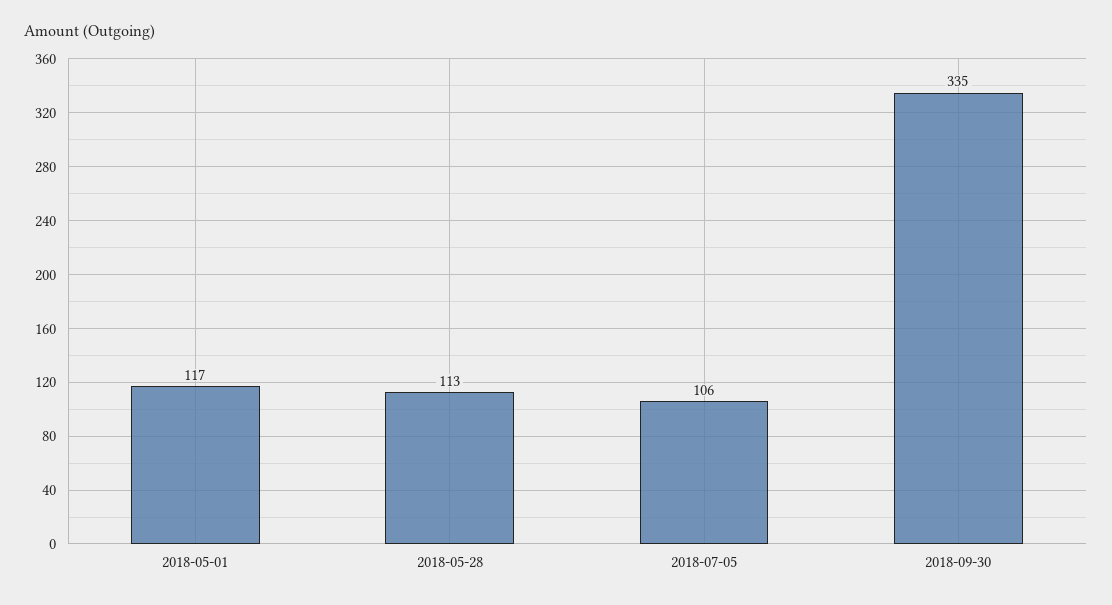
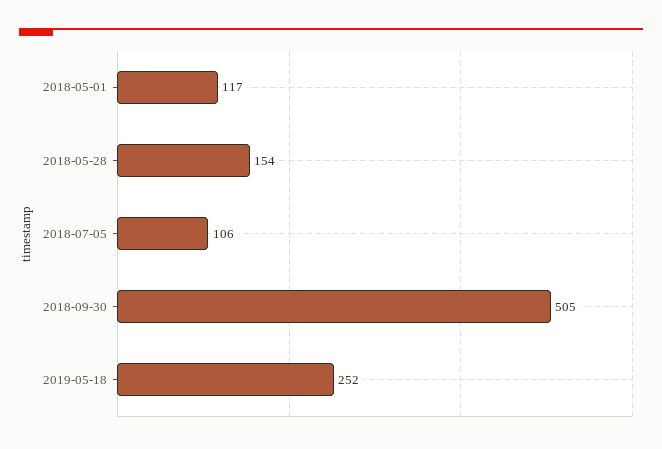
2018-05-28: 113 -> 154
2018-09-30: 335 -> 505
2019-05-18: none -> 252

